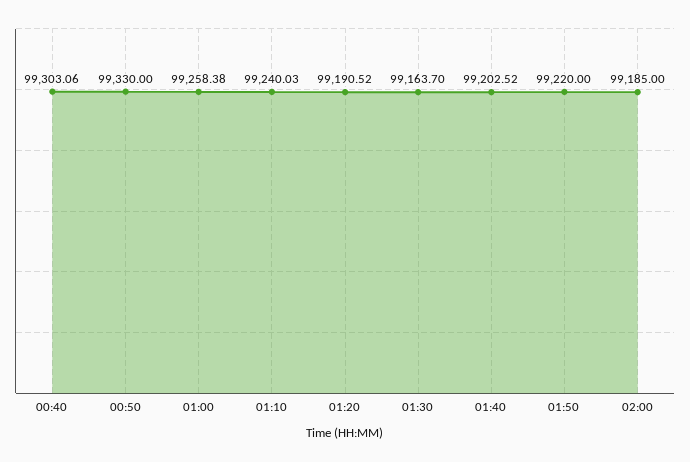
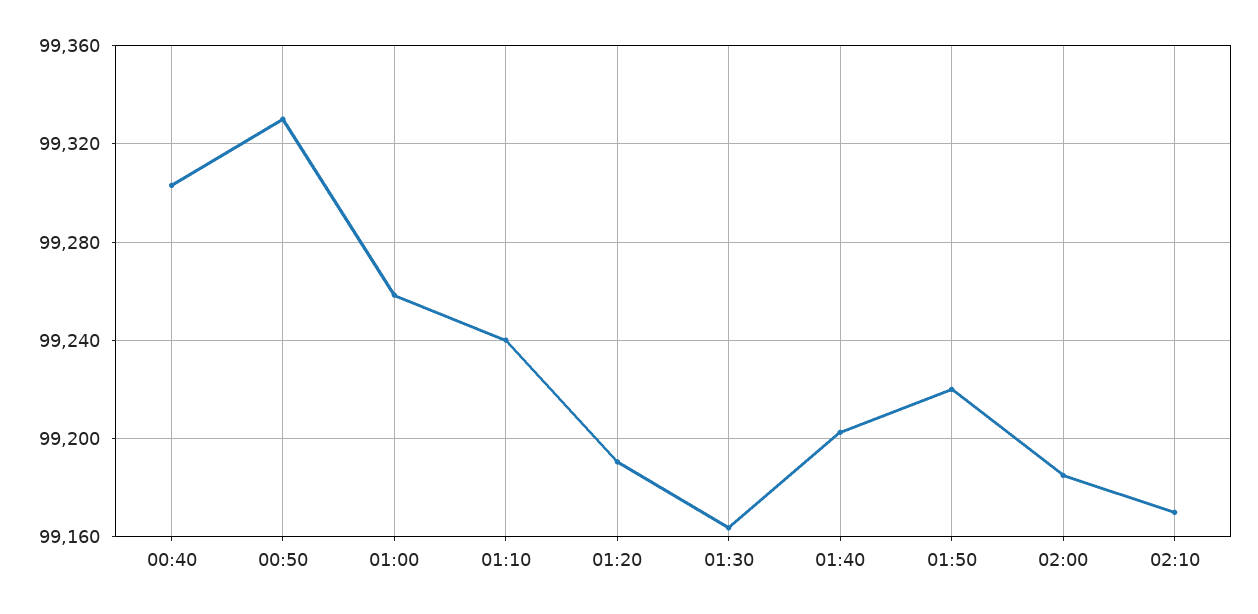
02:10: none -> 99170

